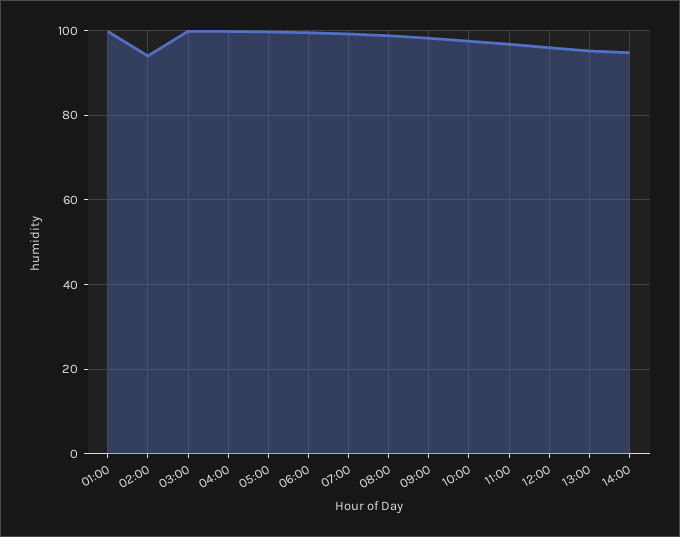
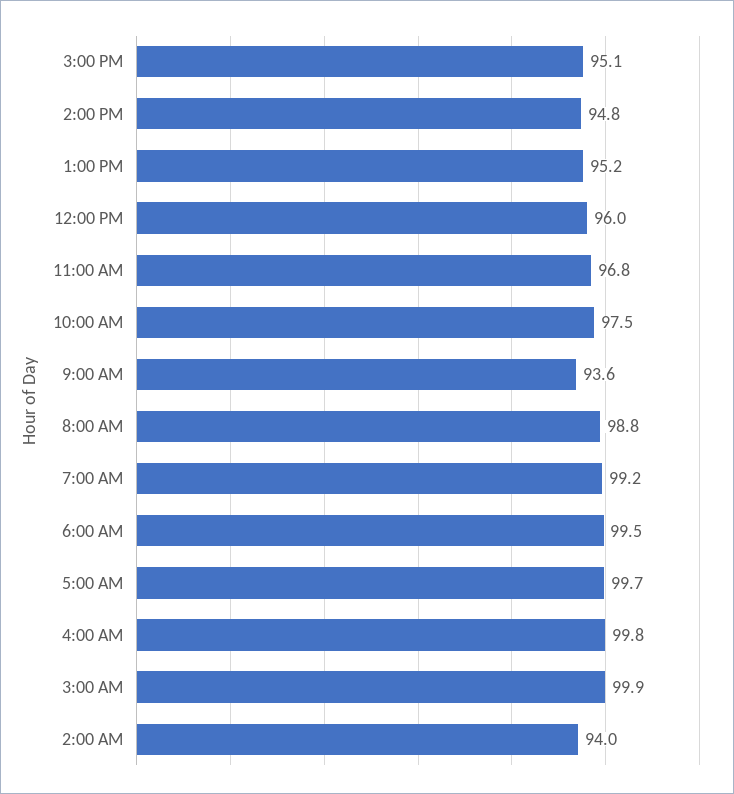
01:00: 100 -> none
09:00: 98 -> 93.6
3:00 PM: none -> 95.1

